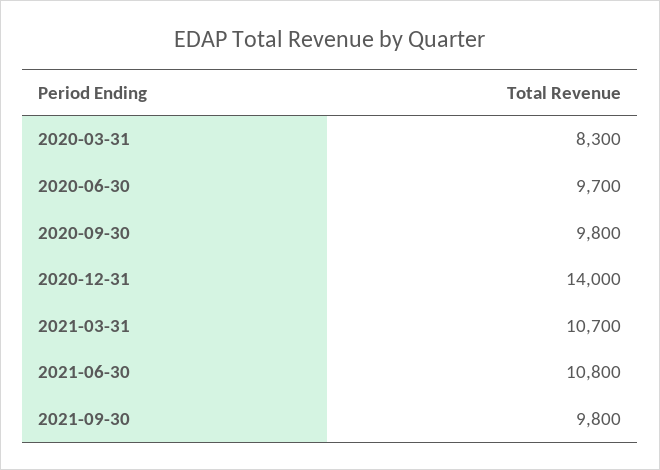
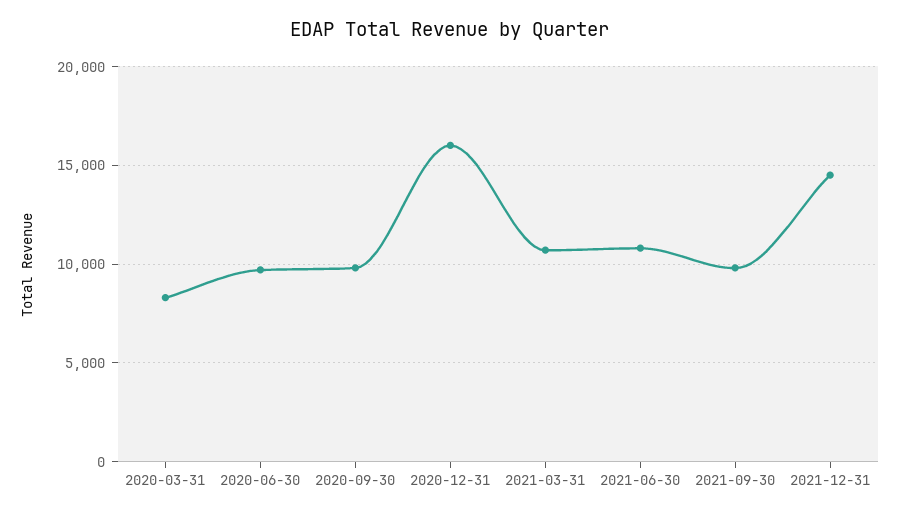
2020-12-31: 14000 -> 16000
2021-12-31: none -> 14500

